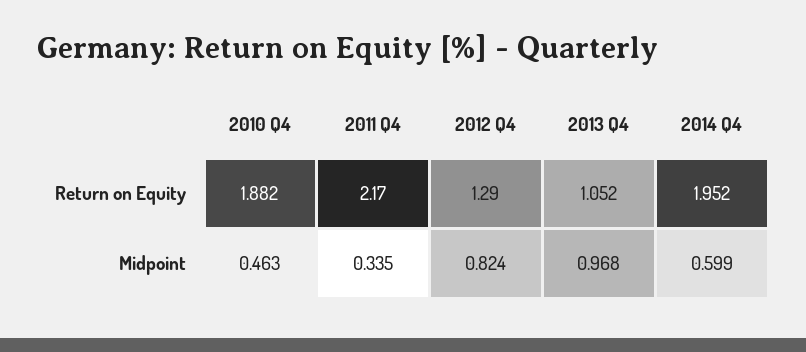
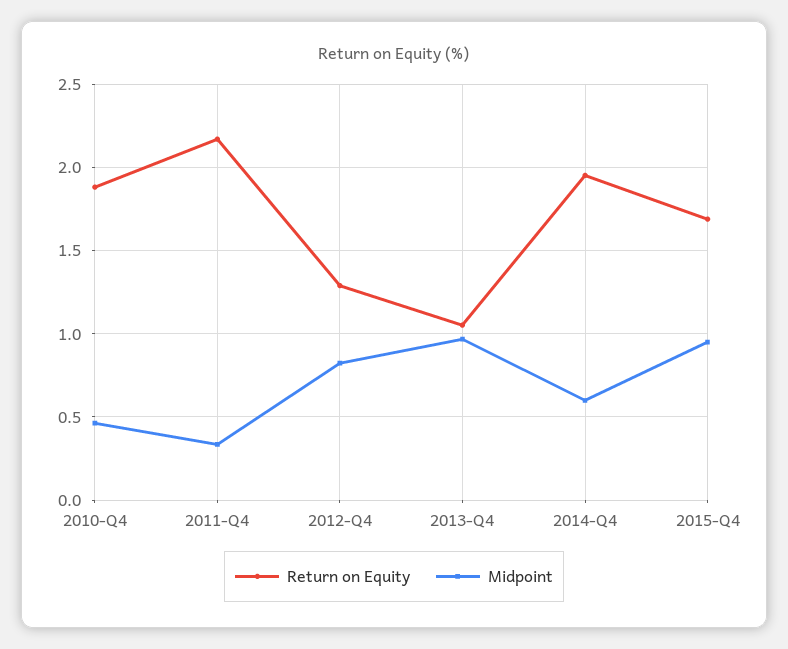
Return on Equity, 2015-Q4: none -> 1.7
Midpoint, 2015-Q4: none -> 0.95

